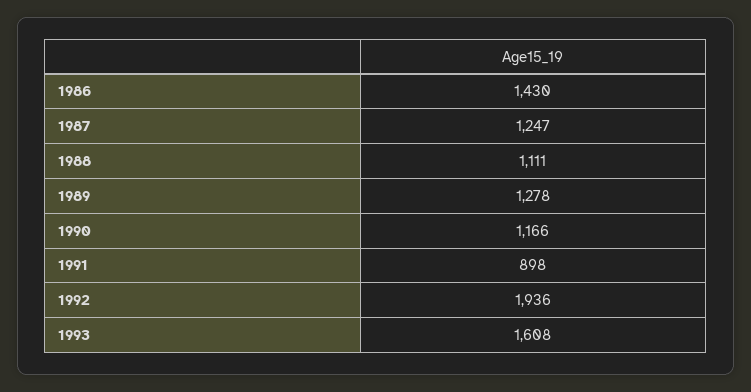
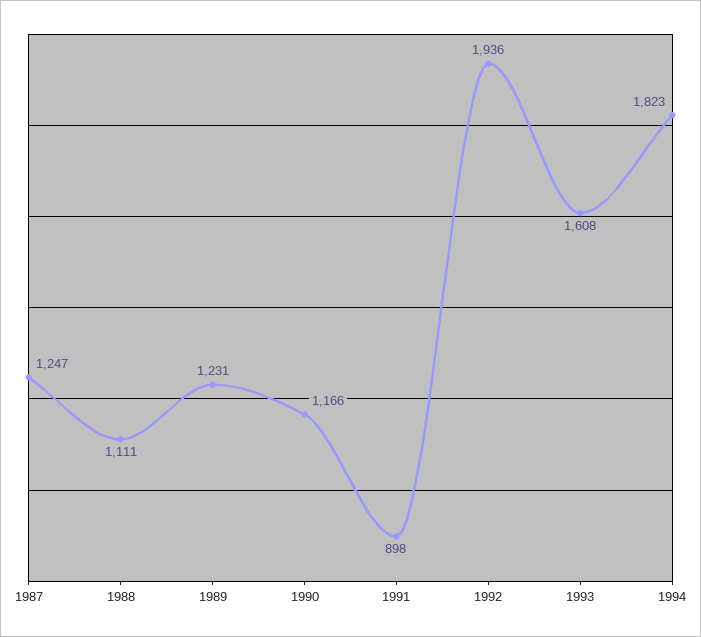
1986: 1430 -> none
1989: 1278 -> 1231
1994: none -> 1823

